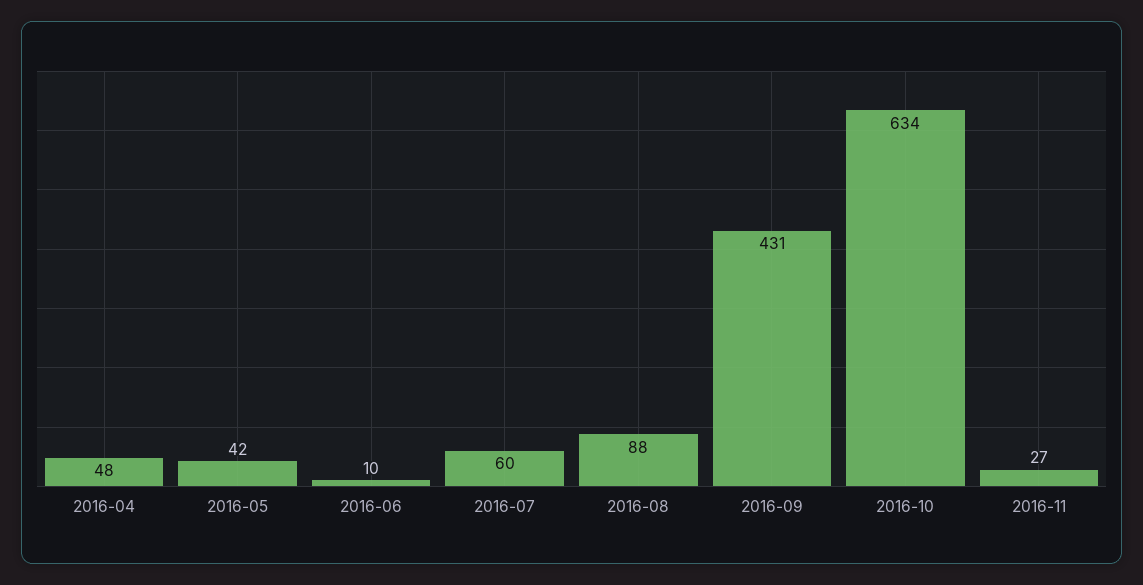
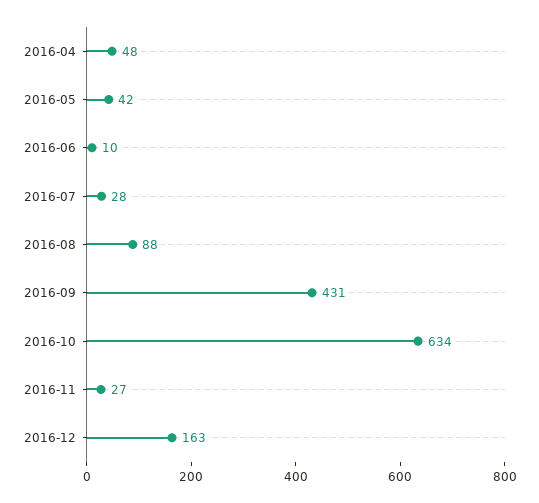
2016-07: 60 -> 28
2016-12: none -> 163

